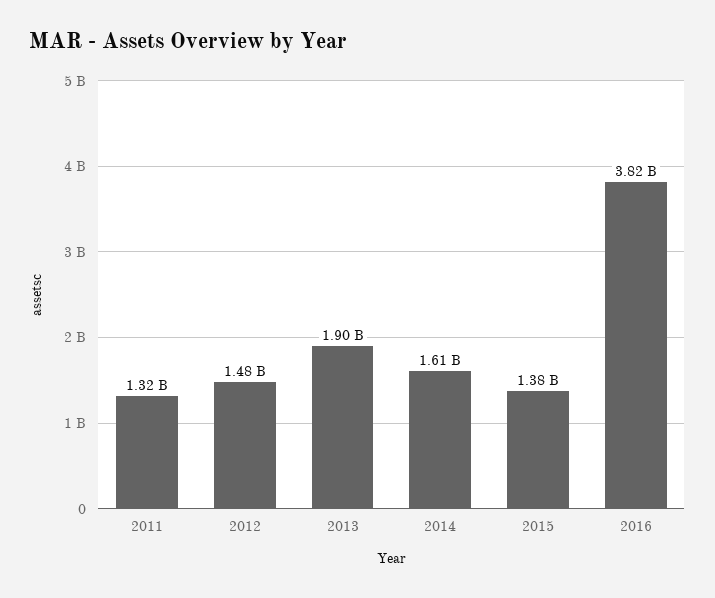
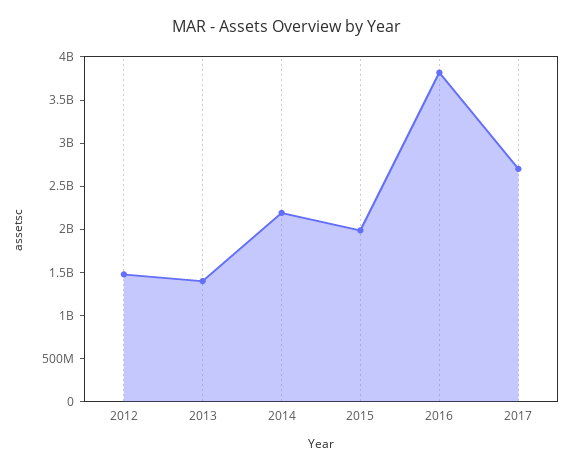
2011: 1320000000 -> none
2013: 1900000000 -> 1400000000
2014: 1610000000 -> 2200000000
2015: 1380000000 -> 2000000000
2017: none -> 2700000000

